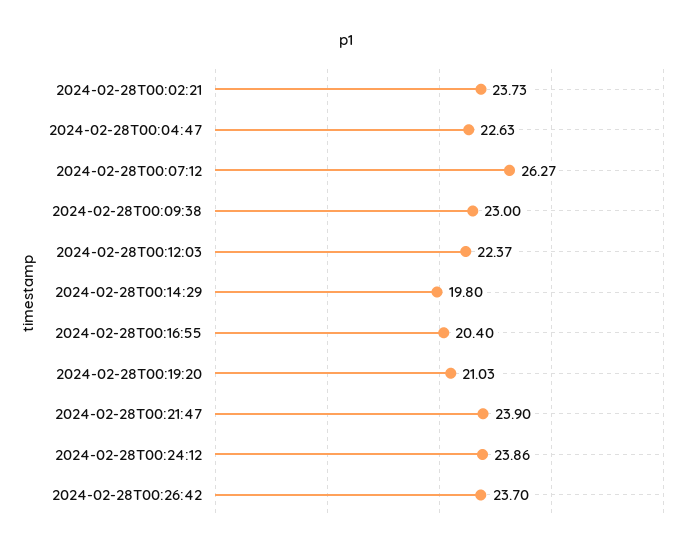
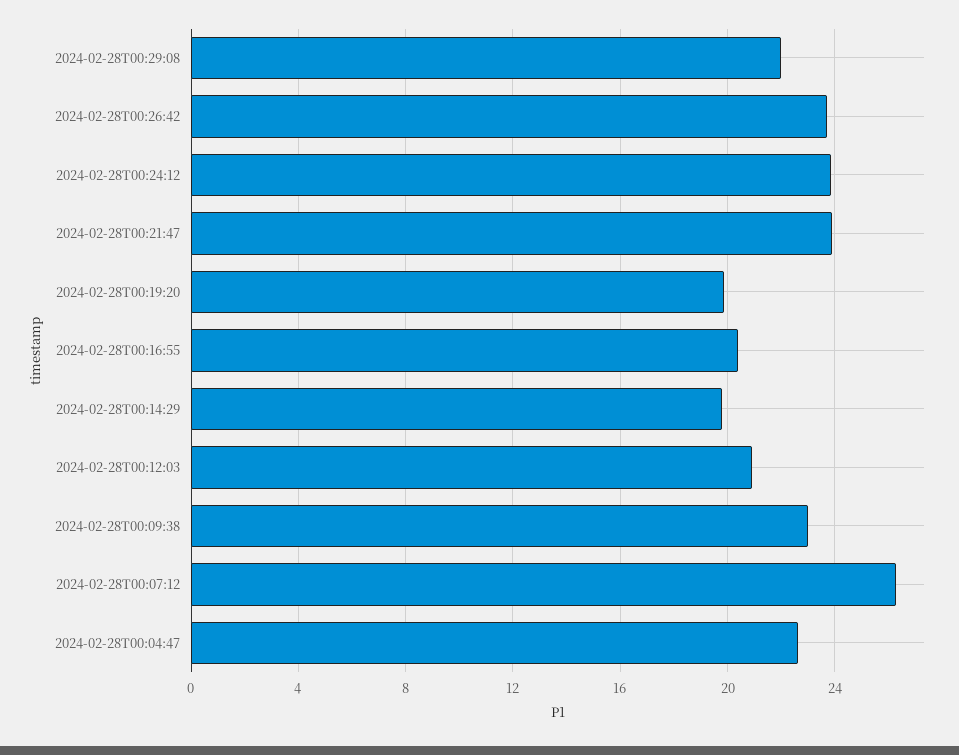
2024-02-28T00:02:21: 23.73 -> none
2024-02-28T00:12:03: 22.37 -> 21
2024-02-28T00:19:20: 21.03 -> 20
2024-02-28T00:29:08: none -> 22

